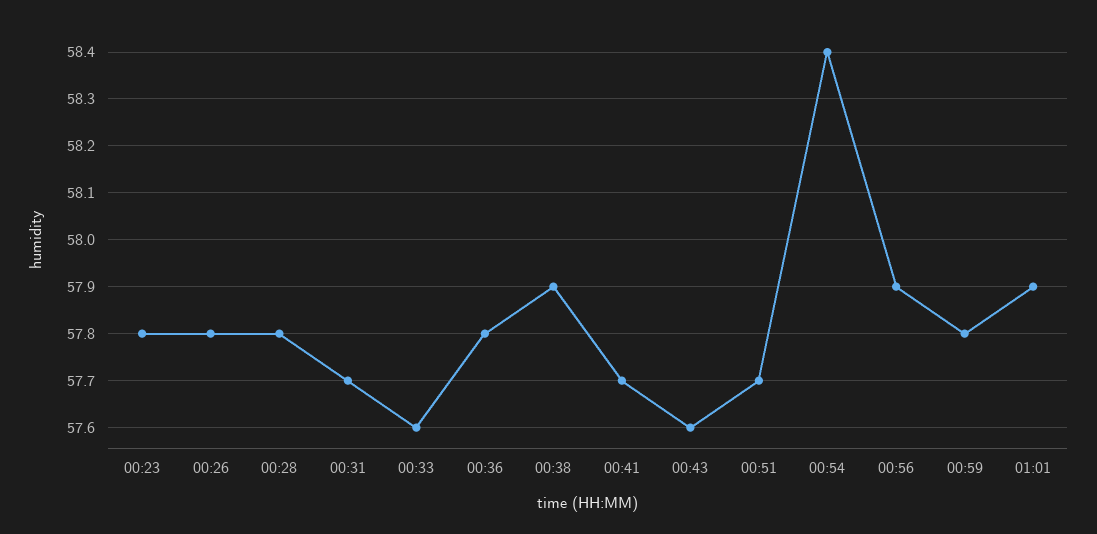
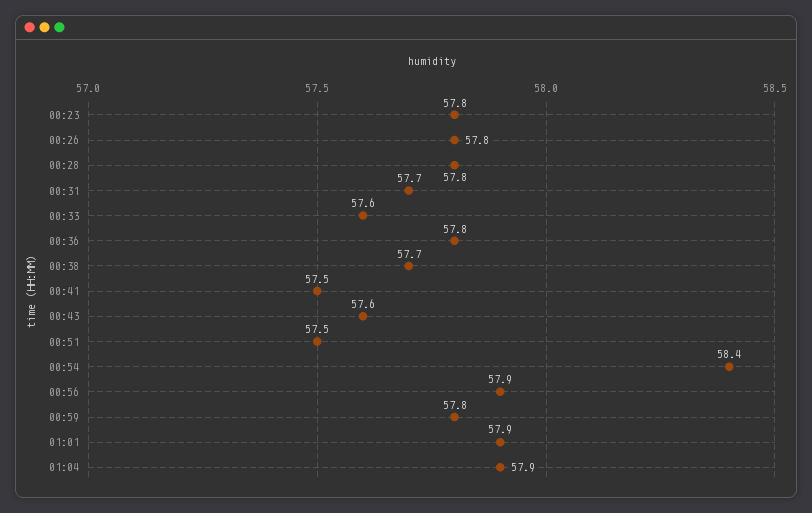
00:38: 57.9 -> 57.7
00:41: 57.7 -> 57.5
00:51: 57.7 -> 57.5
01:04: none -> 57.9

